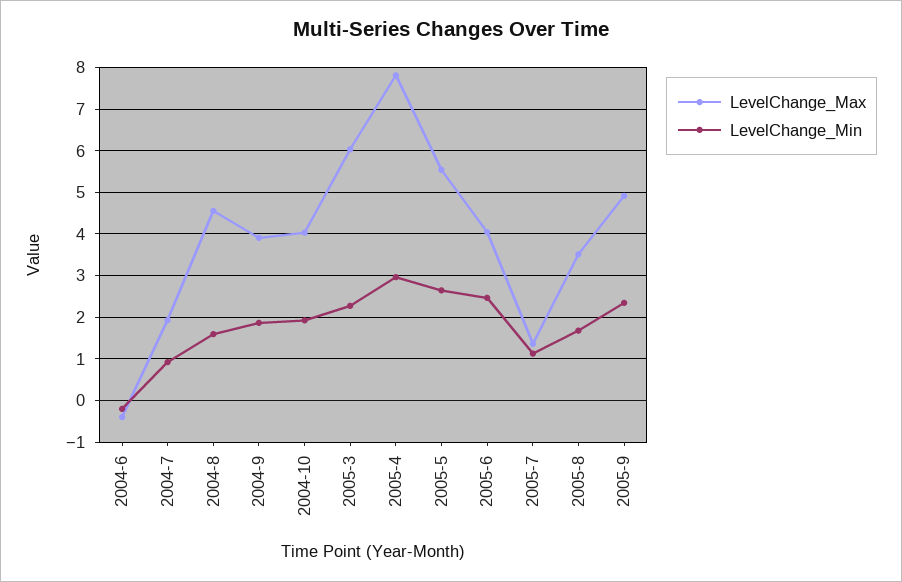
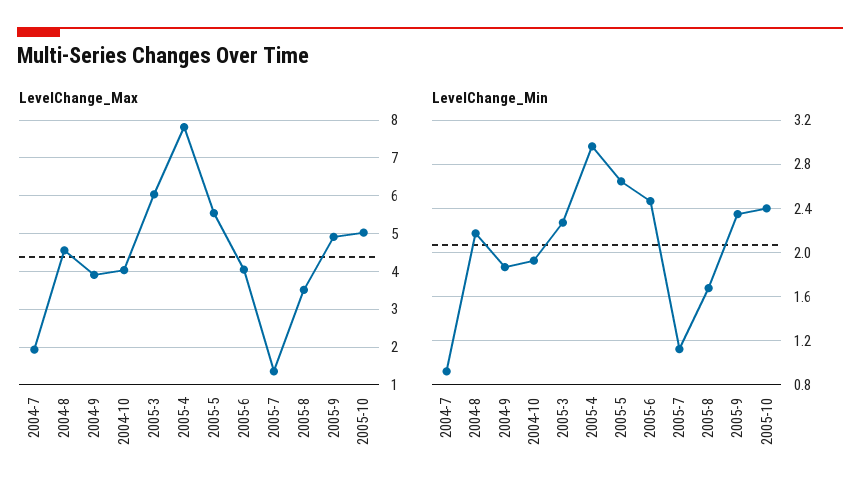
LevelChange_Max, 2004-6: -0.4 -> none
LevelChange_Min, 2004-6: -0.2 -> none
LevelChange_Min, 2004-8: 1.6 -> 2.2
LevelChange_Max, 2005-10: none -> 5
LevelChange_Min, 2005-10: none -> 2.4

